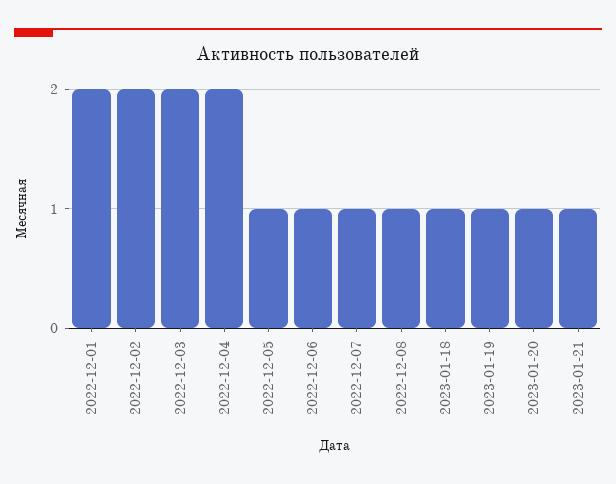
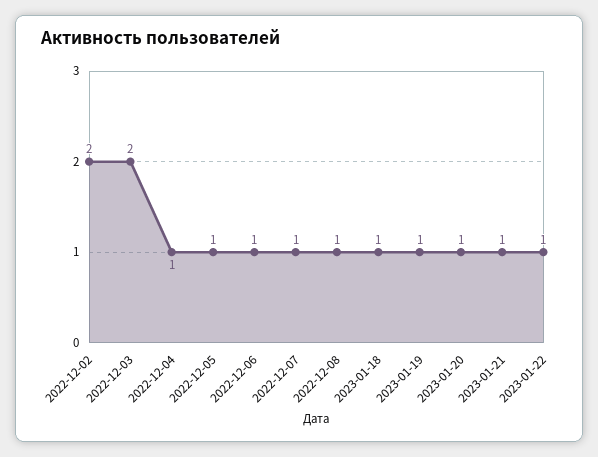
2022-12-01: 2 -> none
2022-12-04: 2 -> 1
2023-01-22: none -> 1

